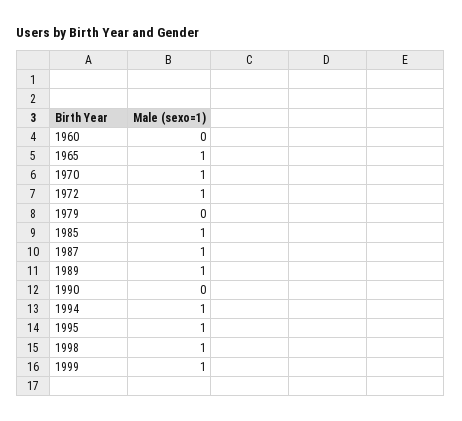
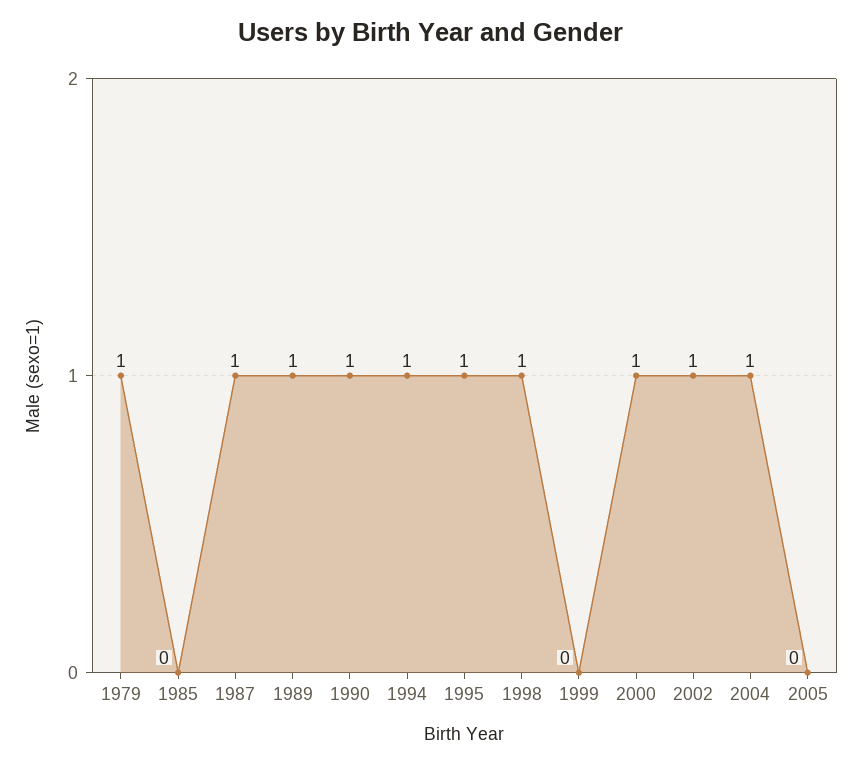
1960: 0 -> none
1965: 1 -> none
1970: 1 -> none
1972: 1 -> none
1979: 0 -> 1
1985: 1 -> 0
1990: 0 -> 1
1999: 1 -> 0
2000: none -> 1
2002: none -> 1
2004: none -> 1
2005: none -> 0

